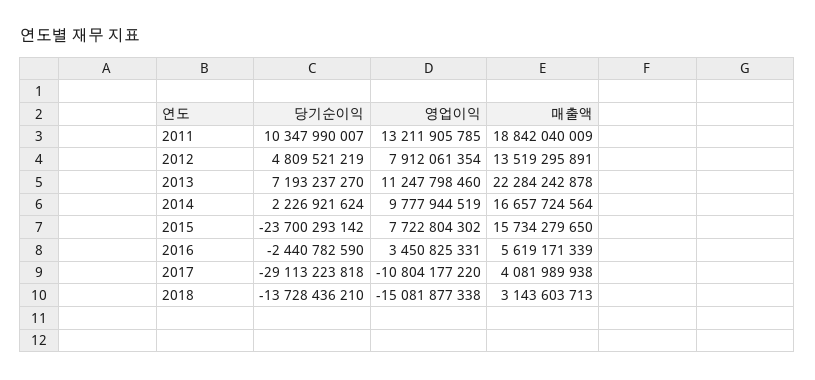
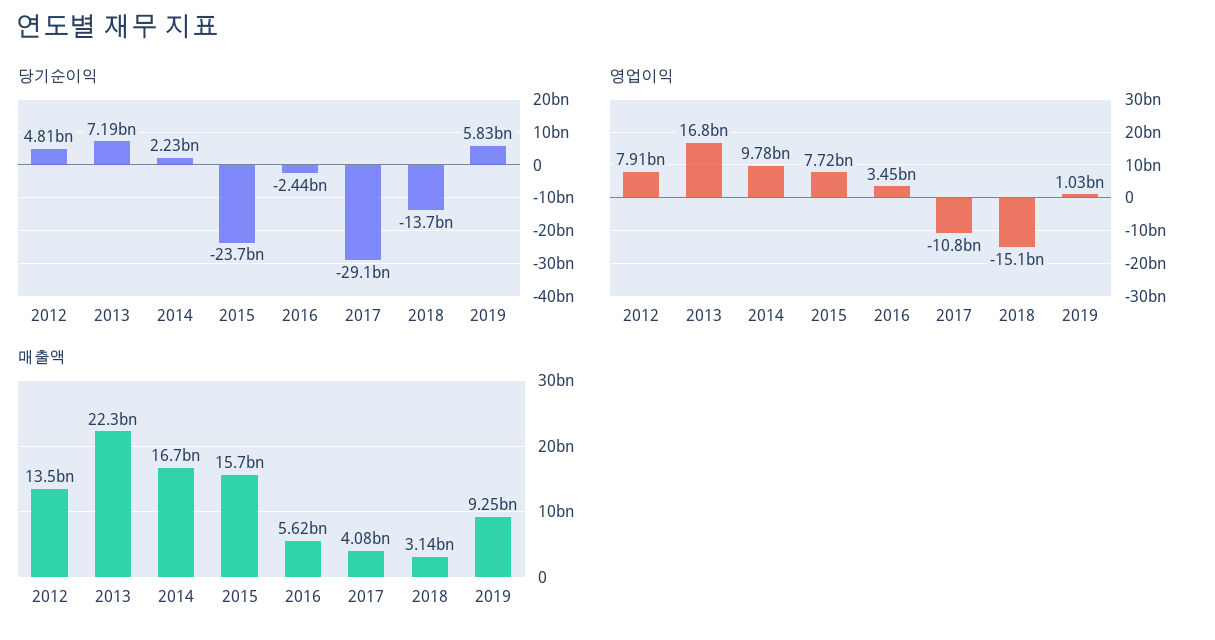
당기순이익, 2011: 10347990007 -> none
영업이익, 2011: 13211905785 -> none
매출액, 2011: 18842040009 -> none
영업이익, 2013: 11247798460 -> 16800000000
당기순이익, 2019: none -> 5830000000
영업이익, 2019: none -> 1030000000
매출액, 2019: none -> 9250000000

